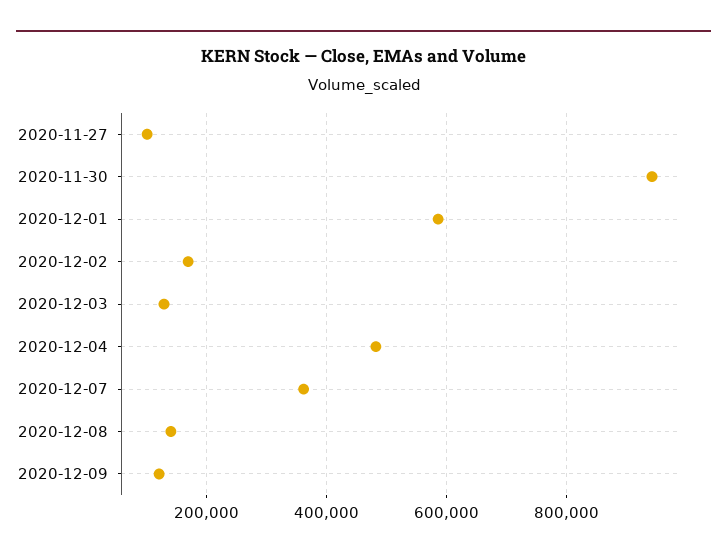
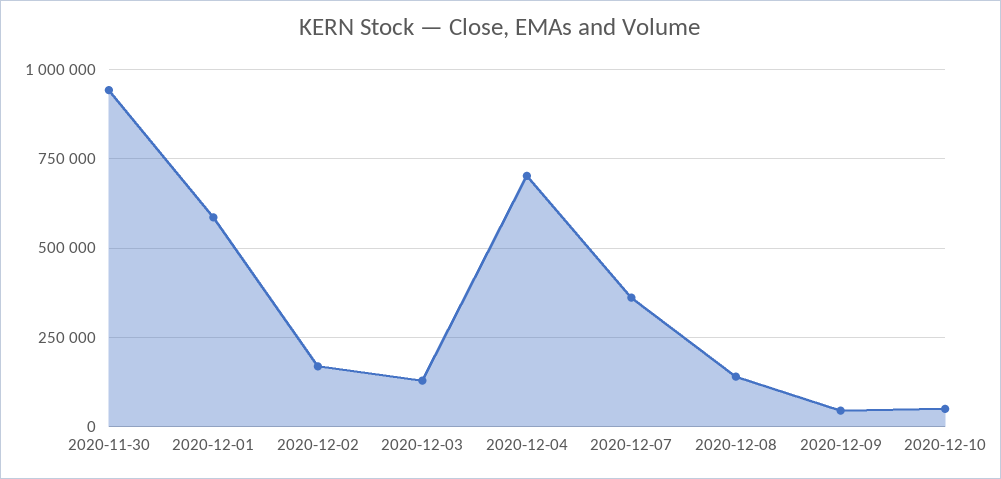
2020-11-27: 100000 -> none
2020-12-04: 480000 -> 700000
2020-12-09: 120000 -> 50000
2020-12-10: none -> 50000

